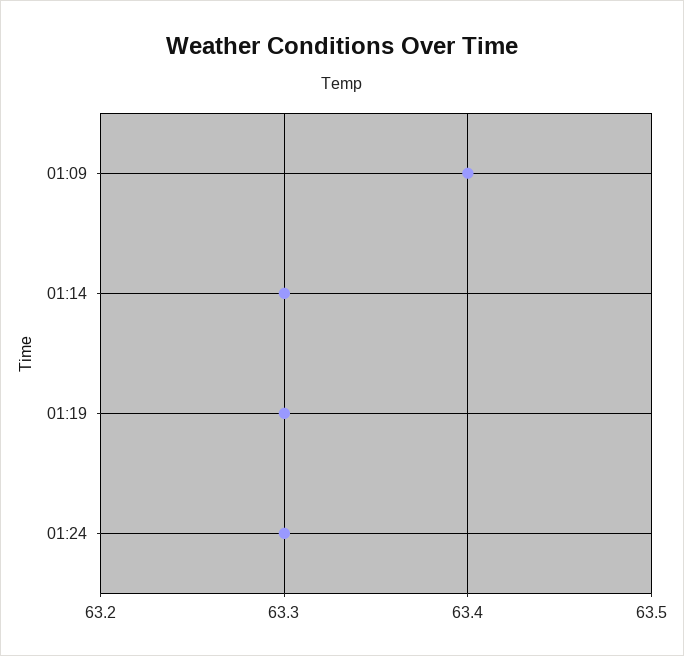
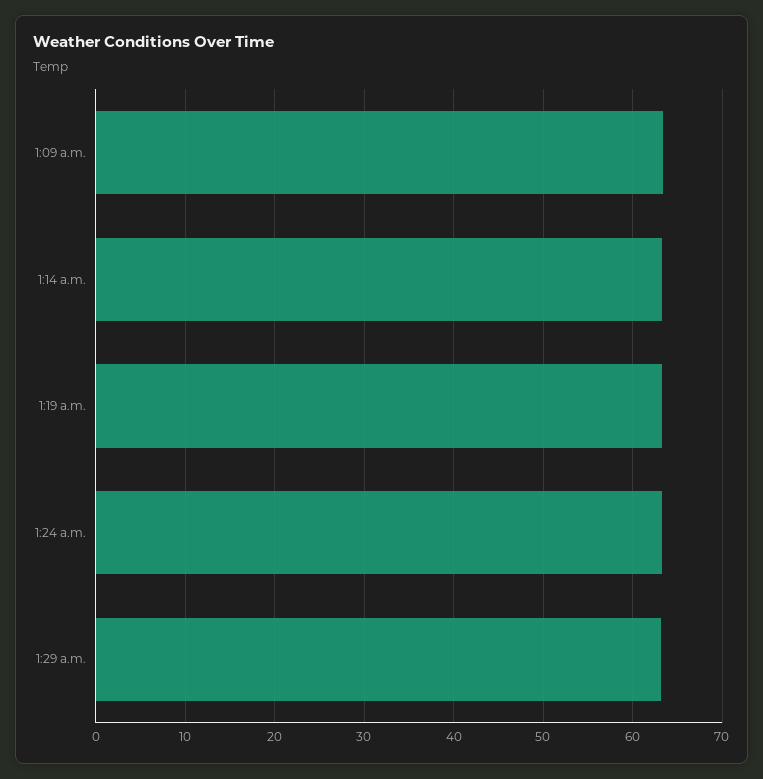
1:29 a.m.: none -> 63

